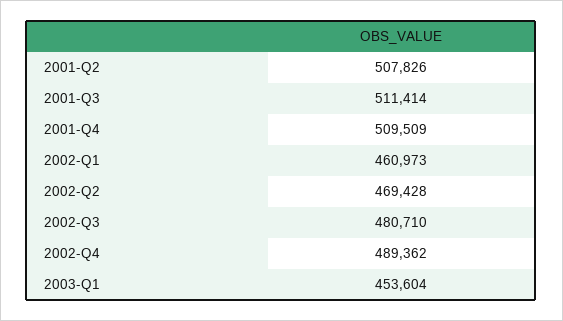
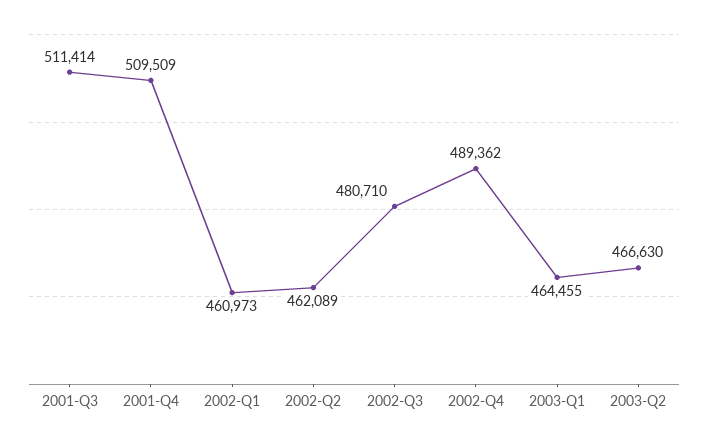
2001-Q2: 507826 -> none
2002-Q2: 469428 -> 462089
2003-Q1: 453604 -> 464455
2003-Q2: none -> 466630

